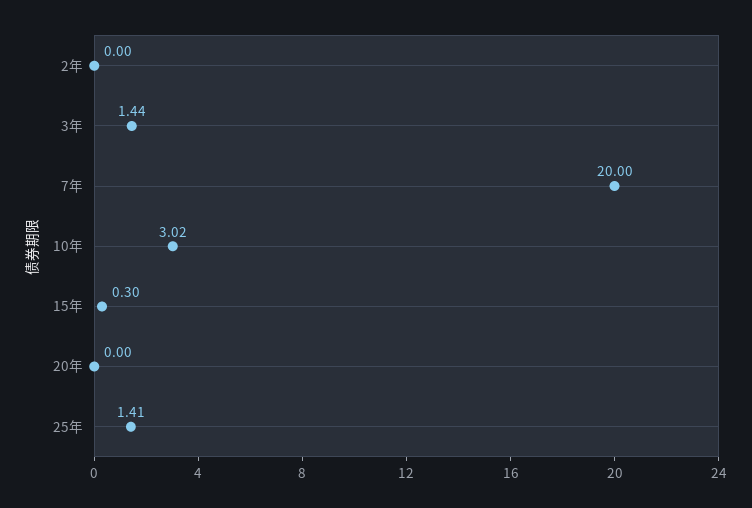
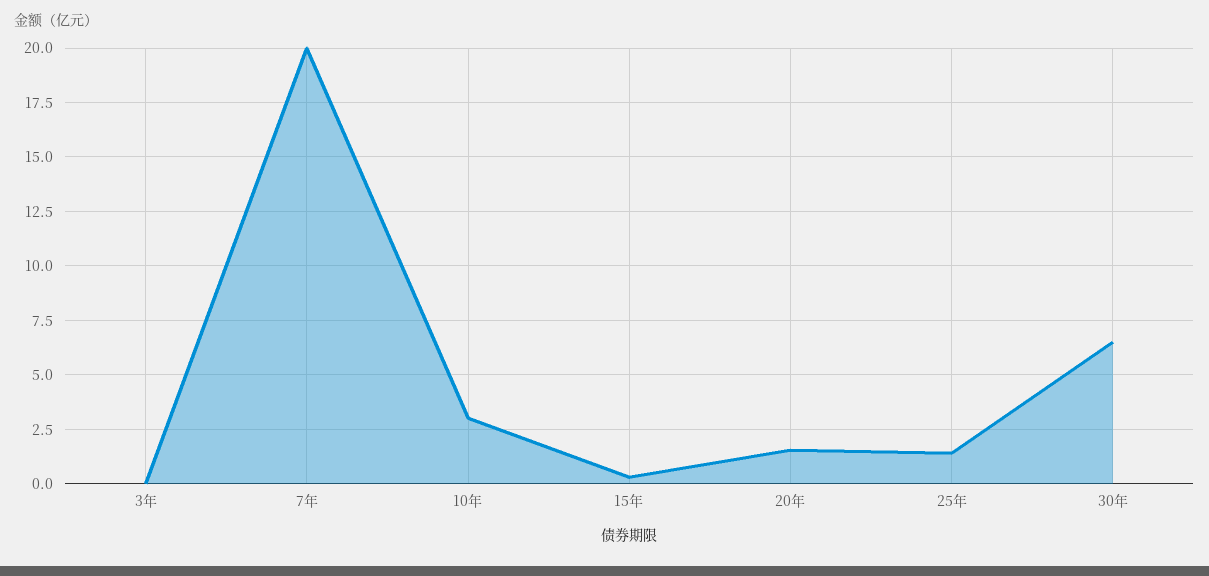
2年: 0 -> none
3年: 1.44 -> 0
20年: 0 -> 1.5
30年: none -> 6.5

